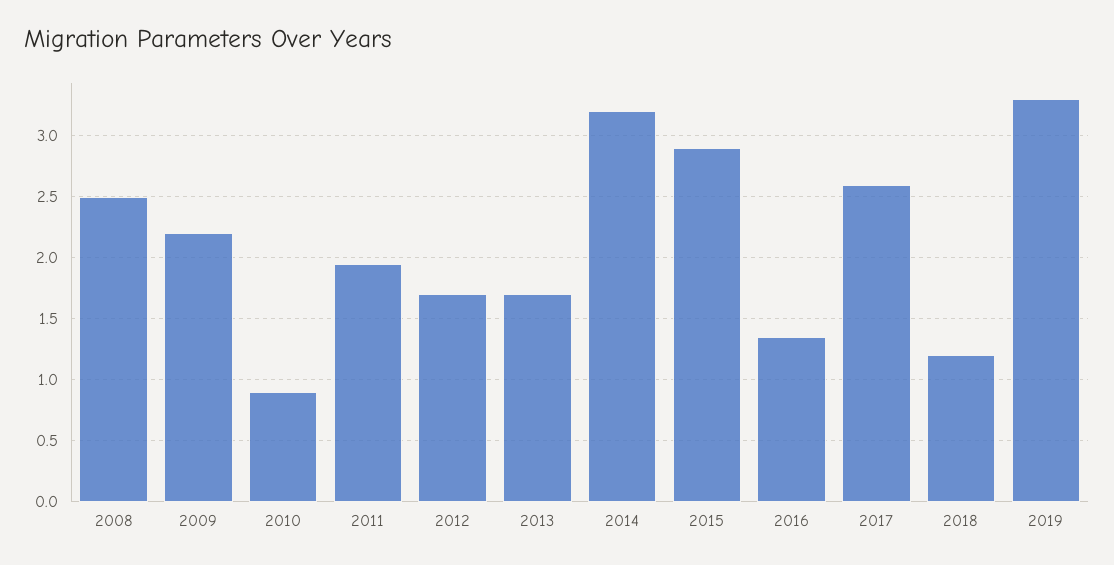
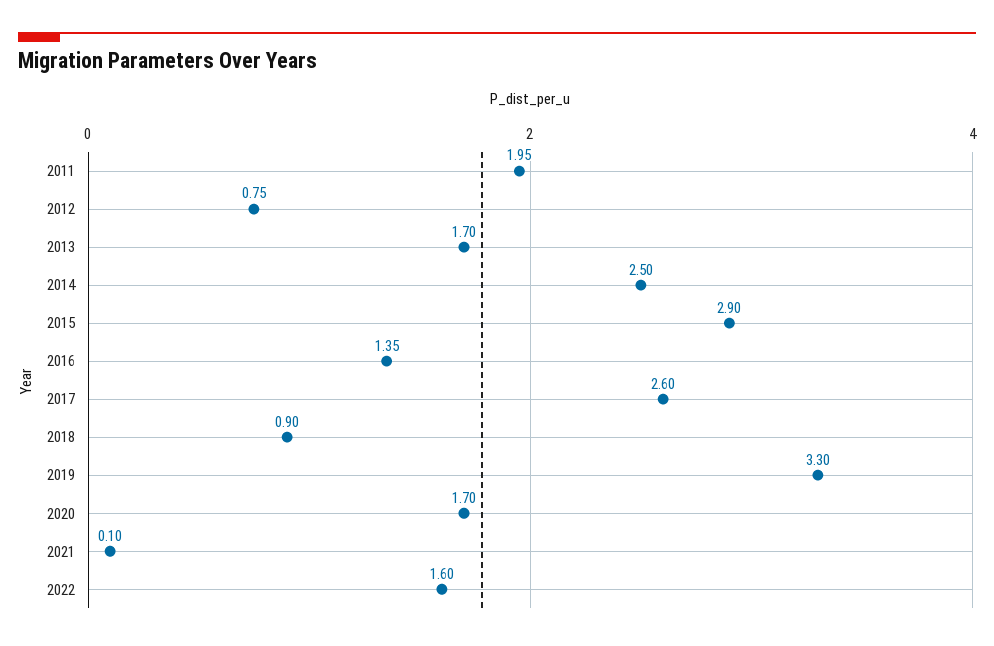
2008: 2.5 -> none
2009: 2.2 -> none
2010: 0.9 -> none
2012: 1.7 -> 0.75
2014: 3.2 -> 2.5
2018: 1.2 -> 0.9
2020: none -> 1.7
2021: none -> 0.1
2022: none -> 1.6

